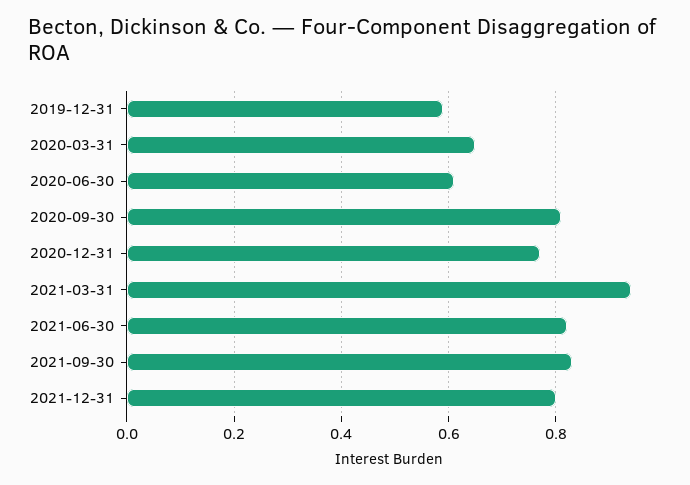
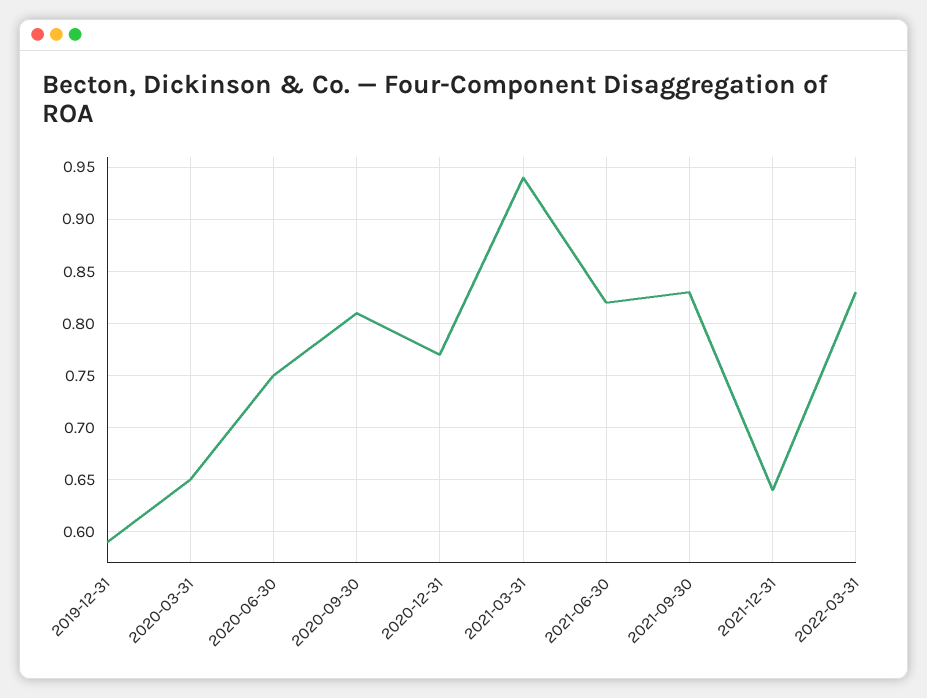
2020-06-30: 0.6 -> 0.75
2021-12-31: 0.8 -> 0.64
2022-03-31: none -> 0.83

